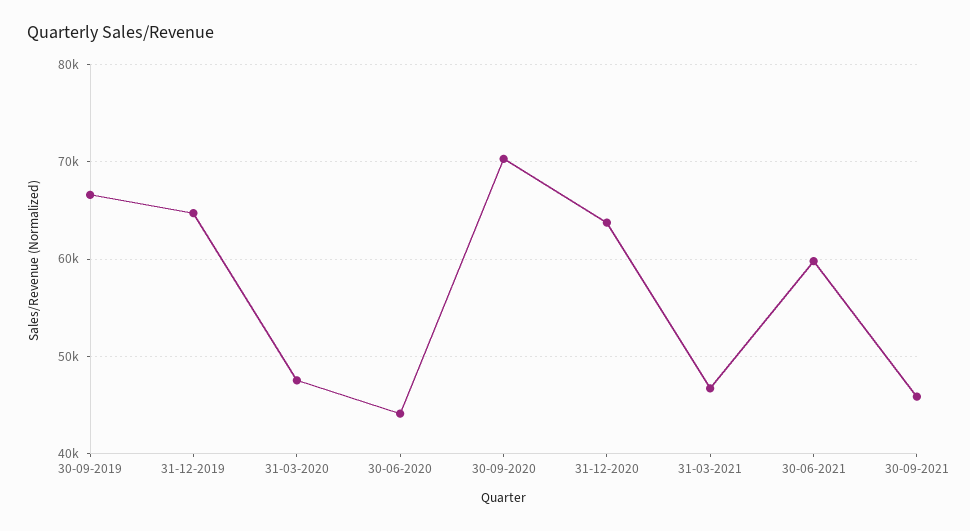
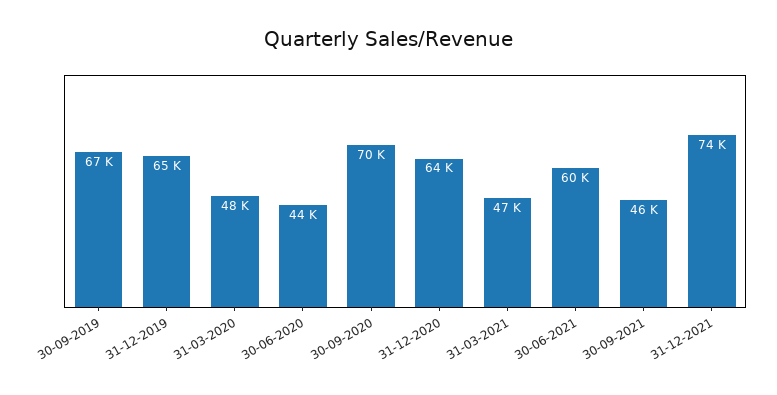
31-12-2021: none -> 74000

